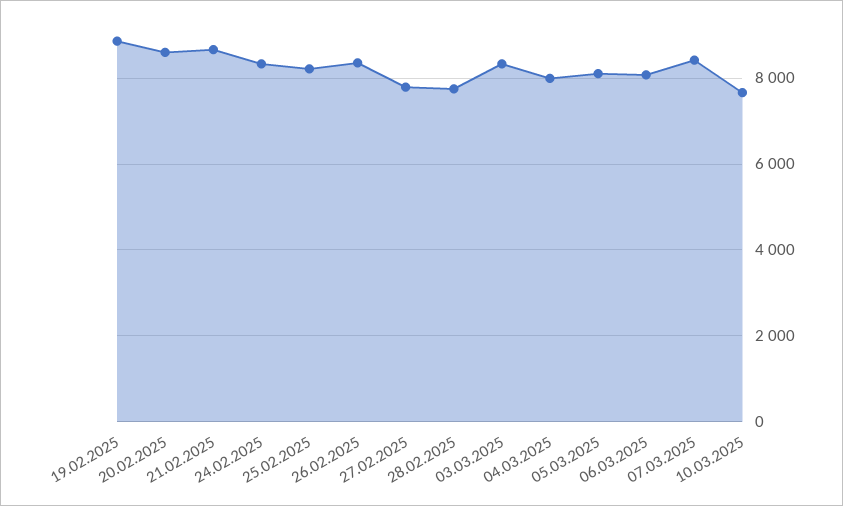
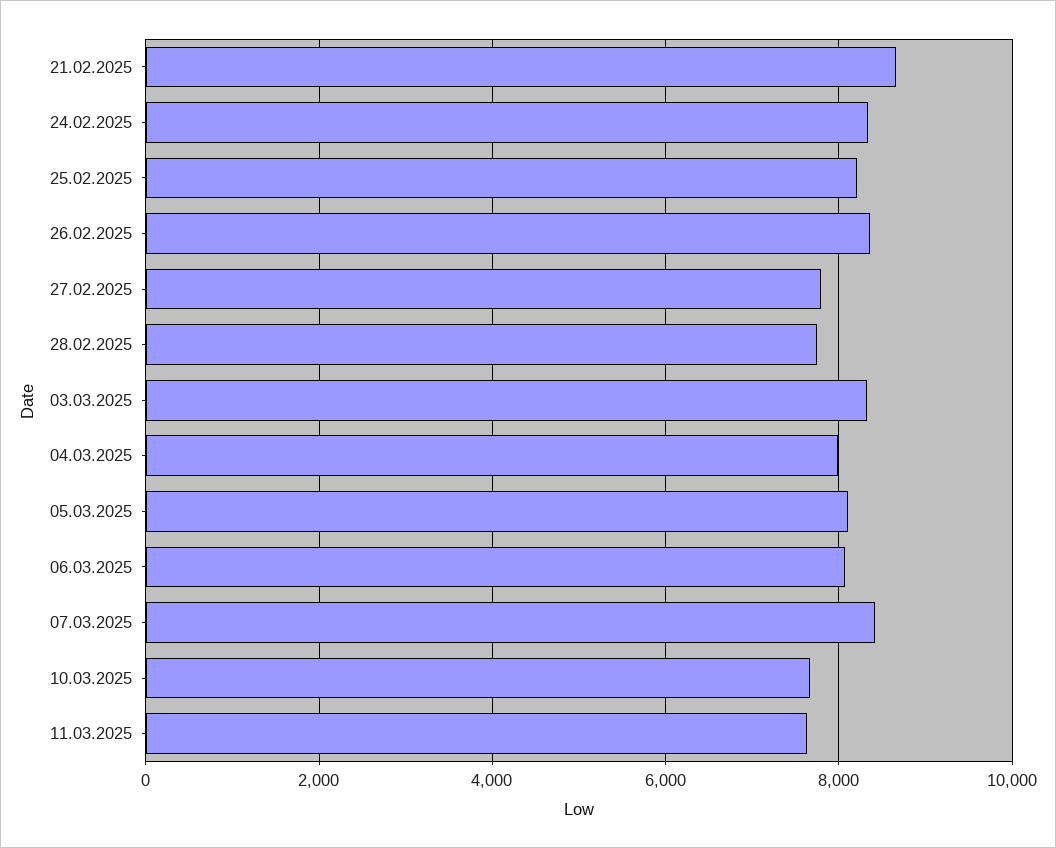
19.02.2025: 8800 -> none
20.02.2025: 8600 -> none
11.03.2025: none -> 7600

